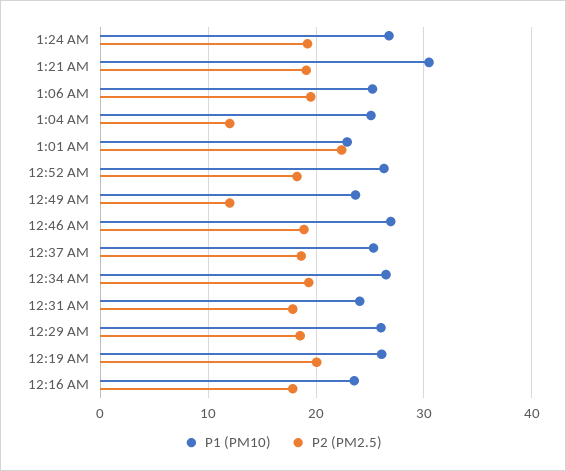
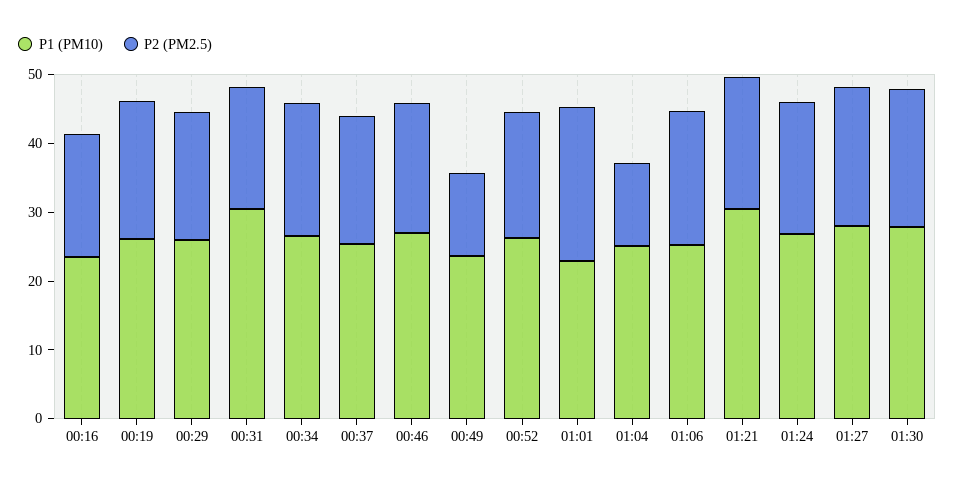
P1 (PM10), 12:31 AM: 24 -> 30
P1 (PM10), 01:27: none -> 28
P2 (PM2.5), 01:27: none -> 20
P1 (PM10), 01:30: none -> 28
P2 (PM2.5), 01:30: none -> 20

